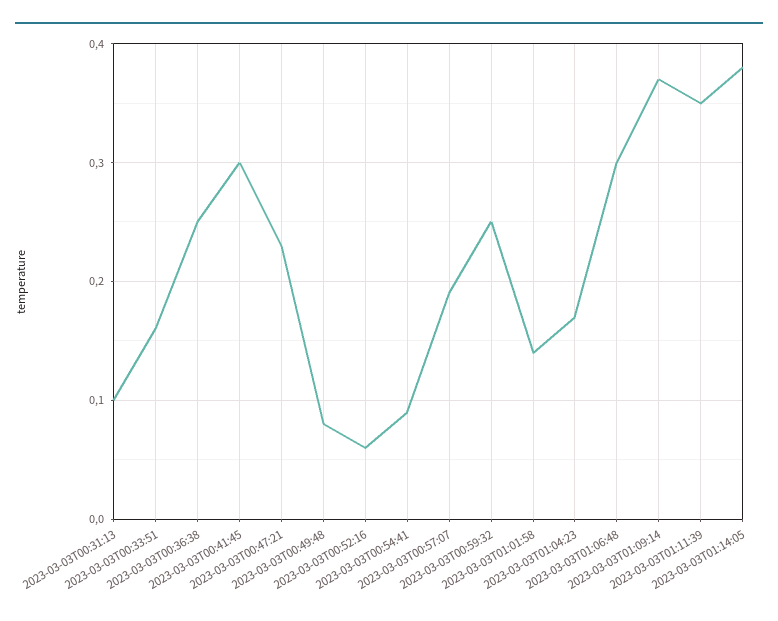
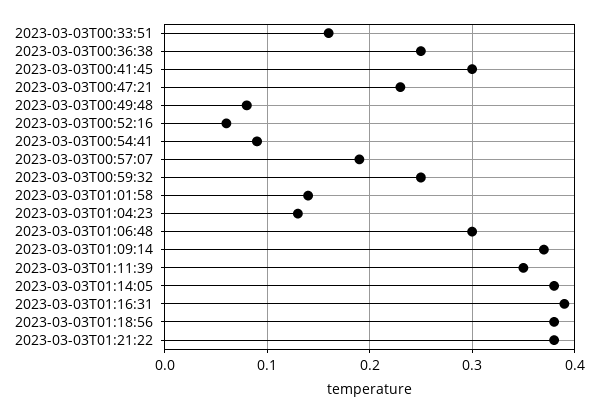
2023-03-03T00:31:13: 0.1 -> none
2023-03-03T01:04:23: 0.17 -> 0.13
2023-03-03T01:16:31: none -> 0.39
2023-03-03T01:18:56: none -> 0.38
2023-03-03T01:21:22: none -> 0.38

